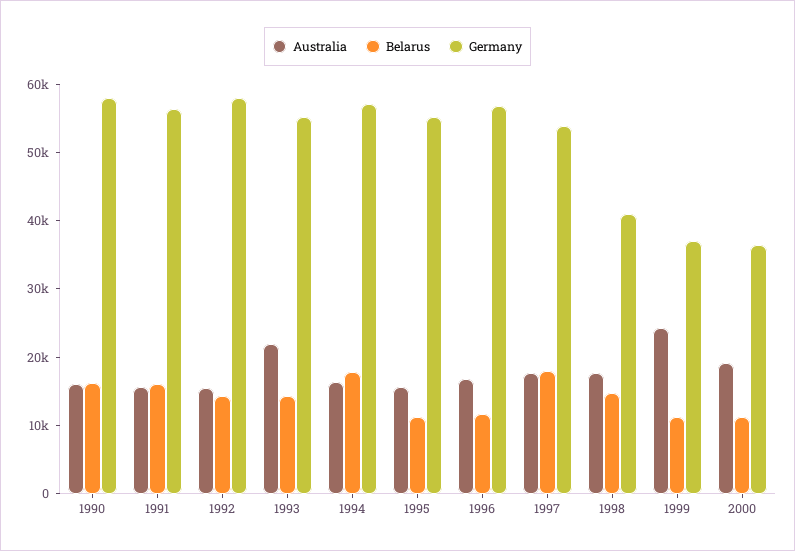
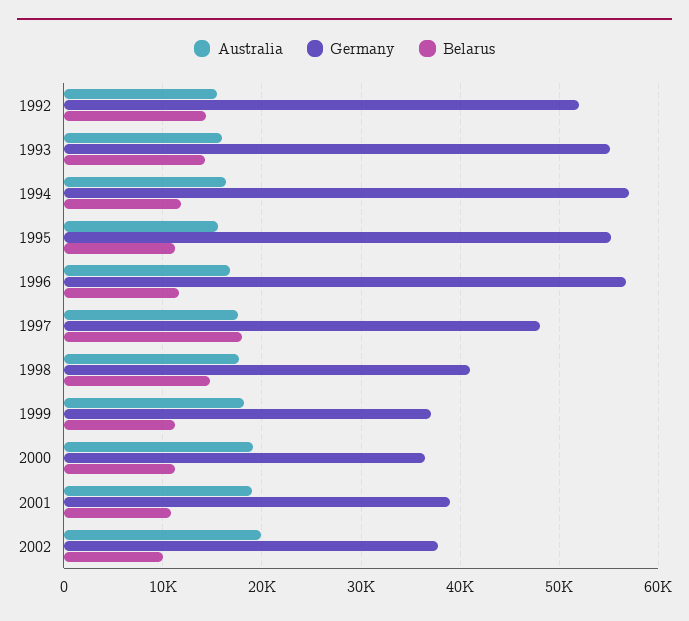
Australia, 1990: 16000 -> none
Belarus, 1990: 16000 -> none
Germany, 1990: 58000 -> none
Australia, 1991: 16000 -> none
Belarus, 1991: 16000 -> none
Germany, 1991: 56000 -> none
Germany, 1992: 58000 -> 52000
Australia, 1993: 22000 -> 16000
Belarus, 1994: 18000 -> 12000
Germany, 1997: 54000 -> 48000
Australia, 1999: 24000 -> 18000
Australia, 2001: none -> 19000
Germany, 2001: none -> 39000
Belarus, 2001: none -> 11000
Australia, 2002: none -> 20000
Germany, 2002: none -> 38000
Belarus, 2002: none -> 10000

